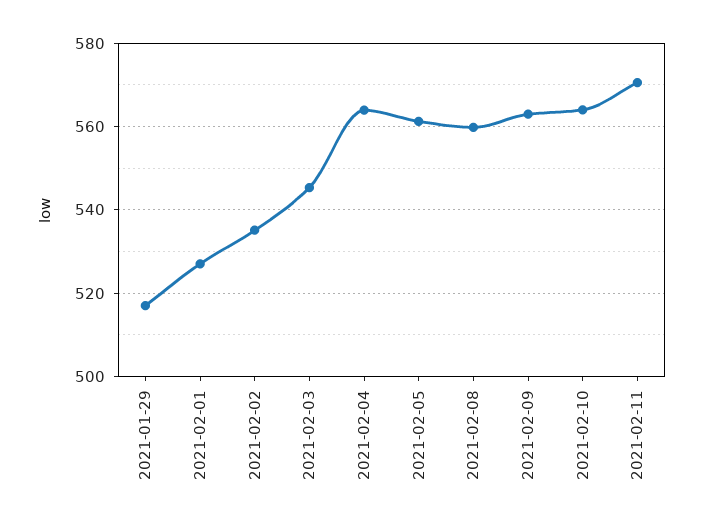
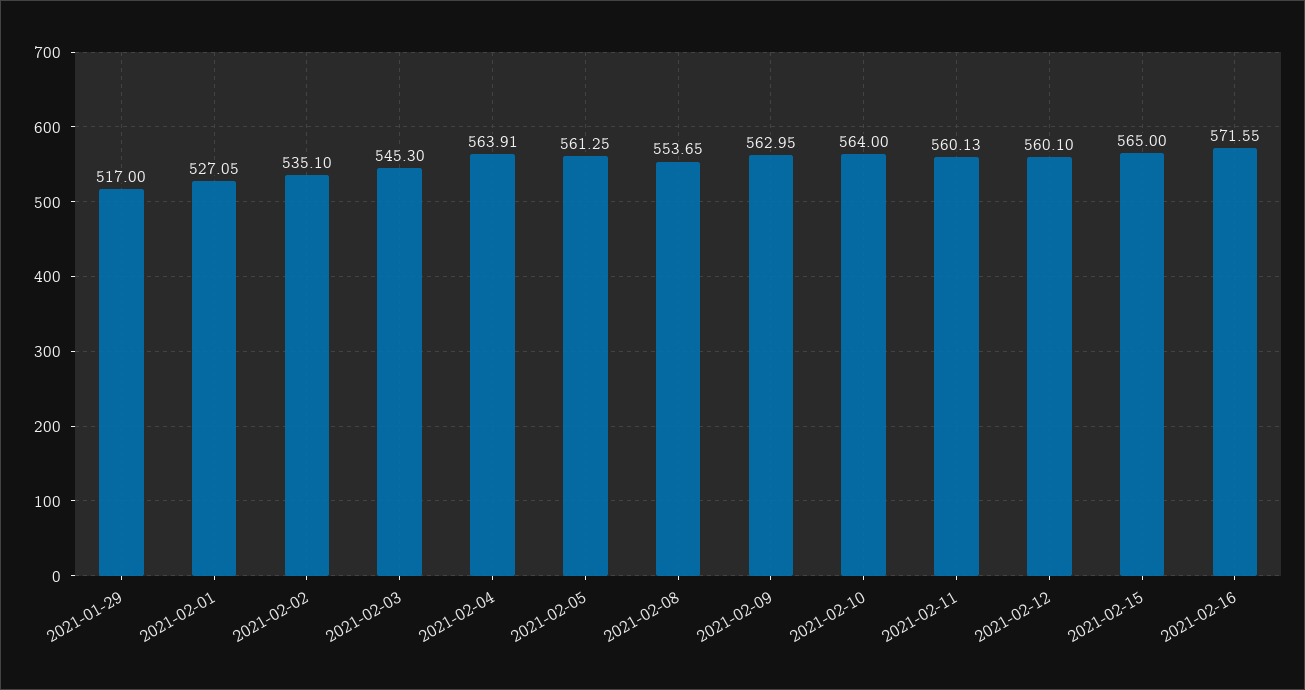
2021-02-08: 560 -> 553.65
2021-02-11: 570 -> 560.13
2021-02-12: none -> 560.1
2021-02-15: none -> 565
2021-02-16: none -> 571.55

